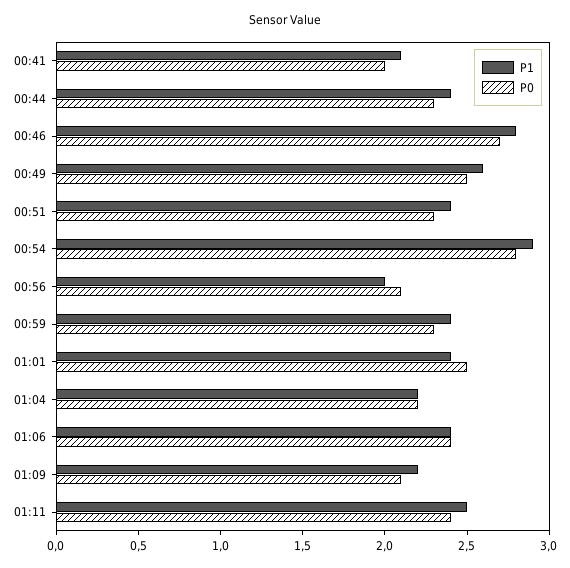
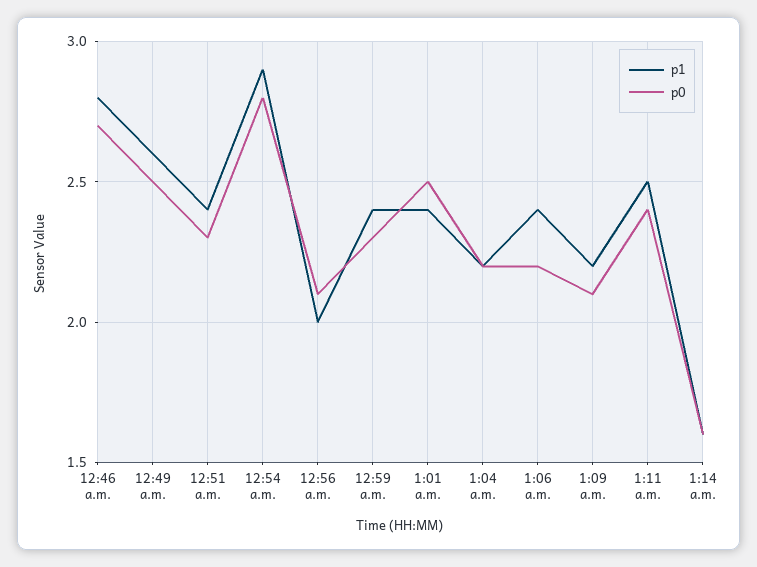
P1, 00:41: 2.1 -> none
P0, 00:41: 2 -> none
P1, 00:44: 2.4 -> none
P0, 00:44: 2.3 -> none
P0, 01:06: 2.4 -> 2.2
P1, 1:14 a.m.: none -> 1.6
P0, 1:14 a.m.: none -> 1.6

